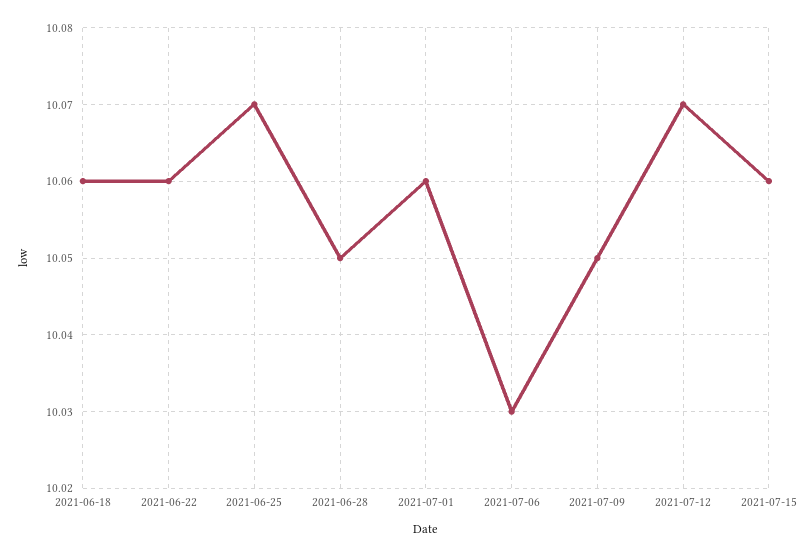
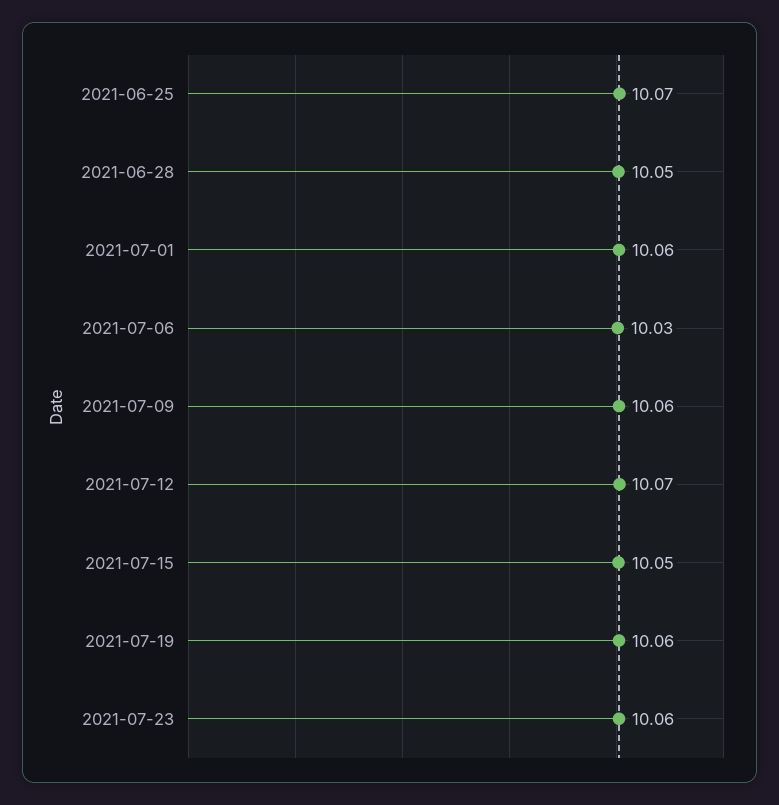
2021-06-18: 10.06 -> none
2021-06-22: 10.06 -> none
2021-07-09: 10.05 -> 10.06
2021-07-15: 10.06 -> 10.05
2021-07-19: none -> 10.06
2021-07-23: none -> 10.06

